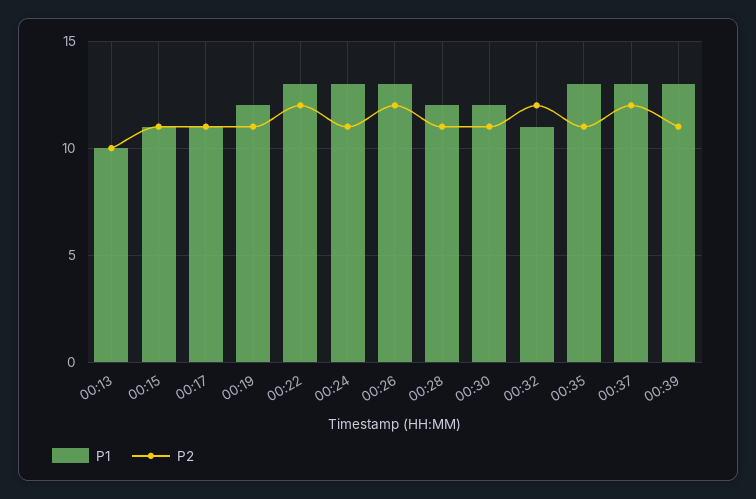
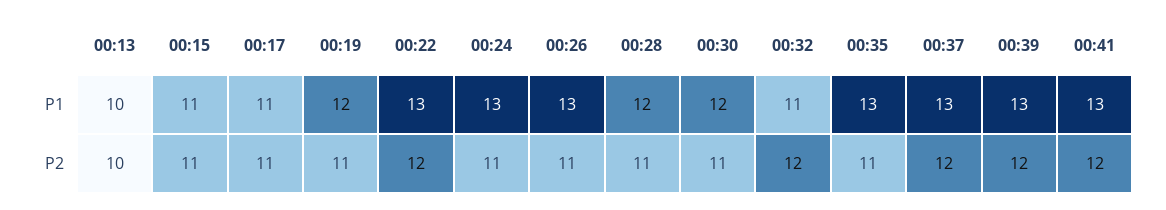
P2, 00:26: 12 -> 11
P2, 00:39: 11 -> 12
P1, 00:41: none -> 13
P2, 00:41: none -> 12

